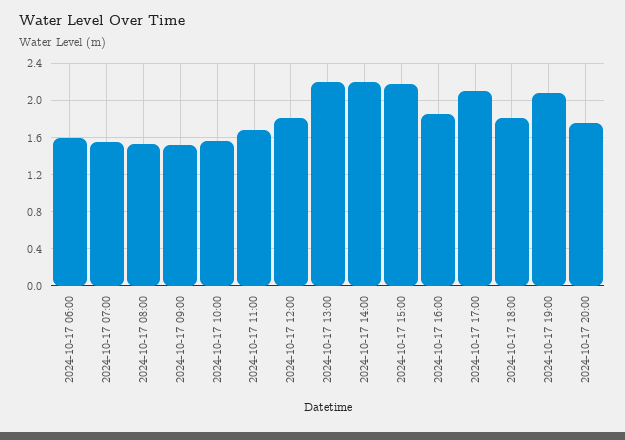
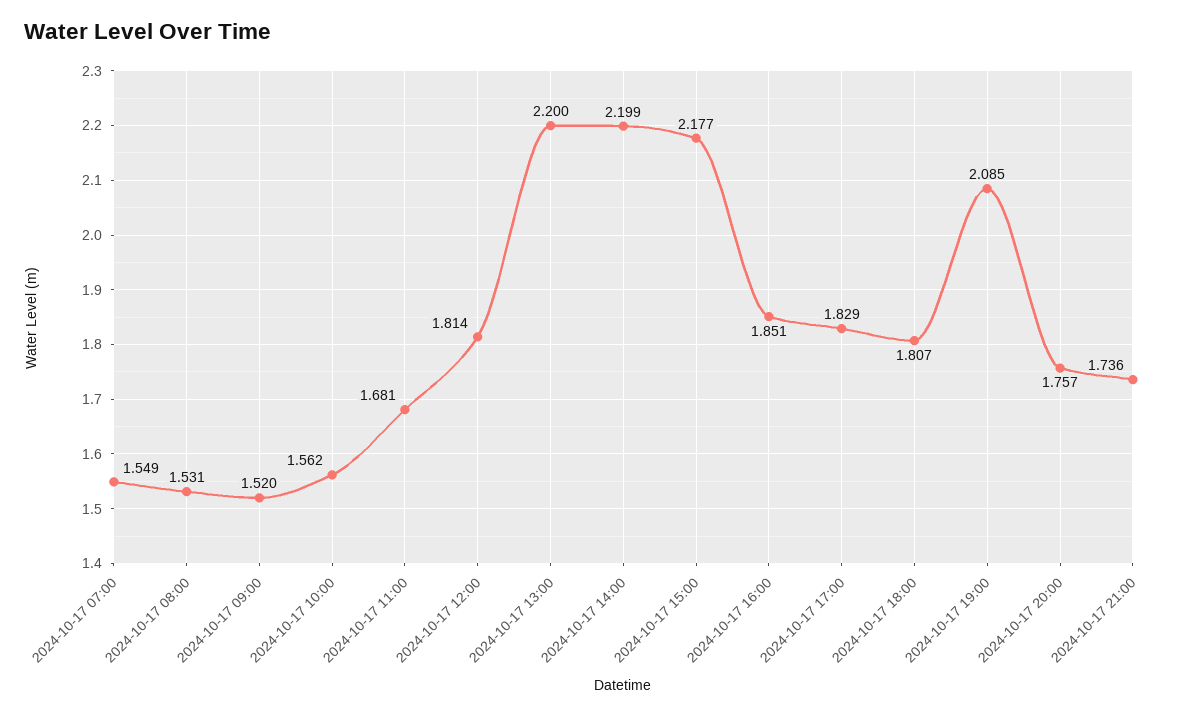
2024-10-17 06:00: 1.6 -> none
2024-10-17 17:00: 2.1 -> 1.829
2024-10-17 21:00: none -> 1.736

